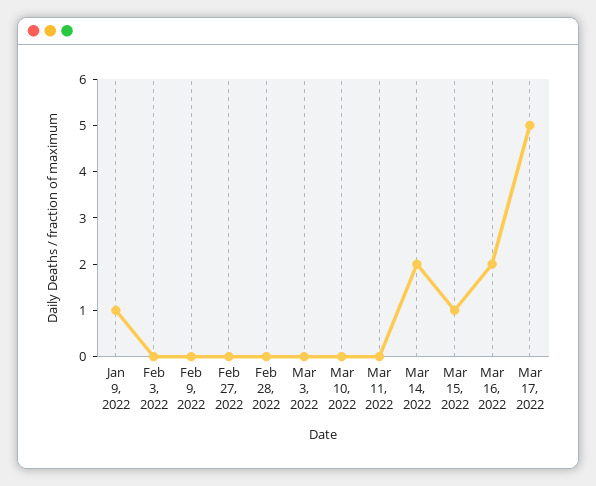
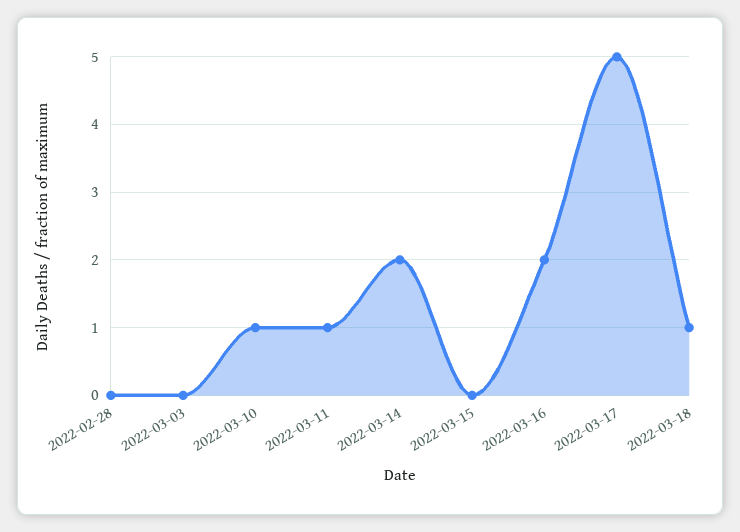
Jan 9, 2022: 1 -> none
Feb 3, 2022: 0 -> none
Feb 9, 2022: 0 -> none
Feb 27, 2022: 0 -> none
Mar 10, 2022: 0 -> 1
Mar 11, 2022: 0 -> 1
Mar 15, 2022: 1 -> 0
2022-03-18: none -> 1

